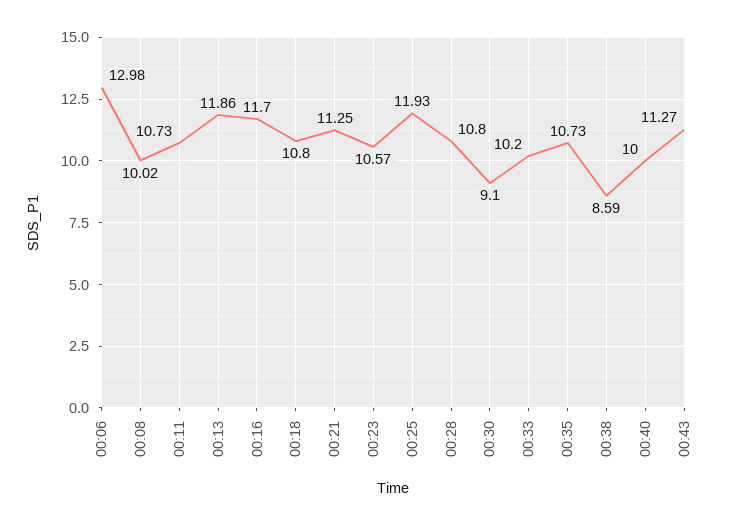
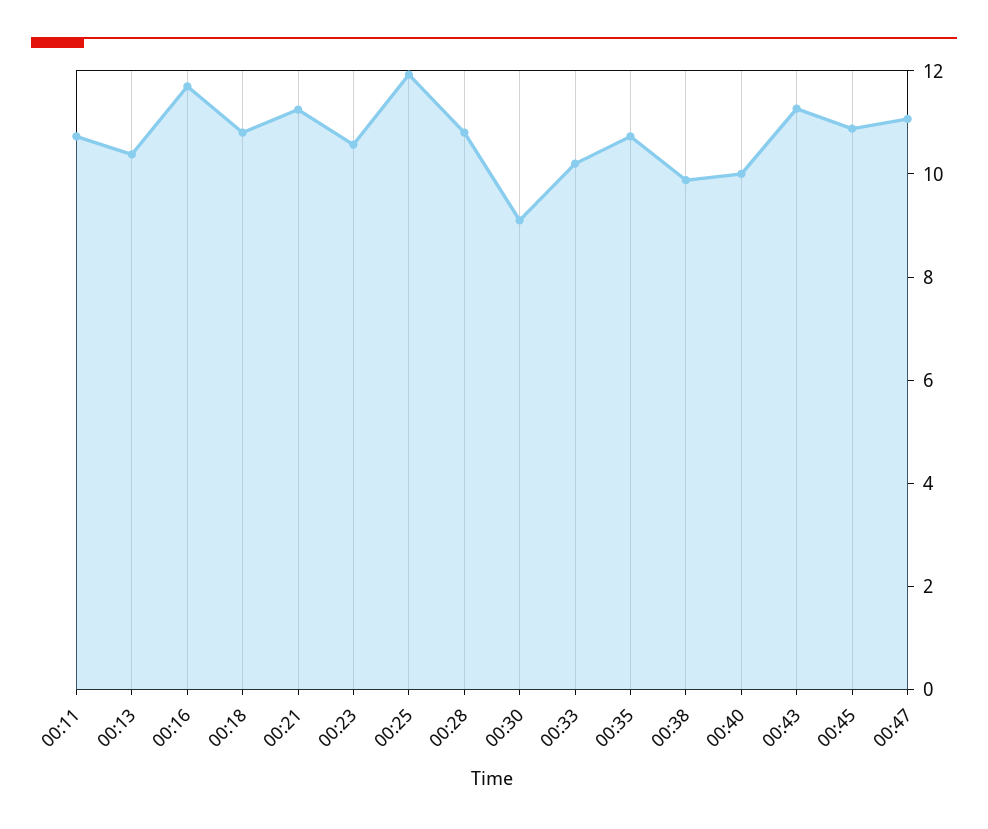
00:06: 12.98 -> none
00:08: 10.02 -> none
00:13: 11.86 -> 10.5
00:38: 8.59 -> 10
00:45: none -> 11
00:47: none -> 11

